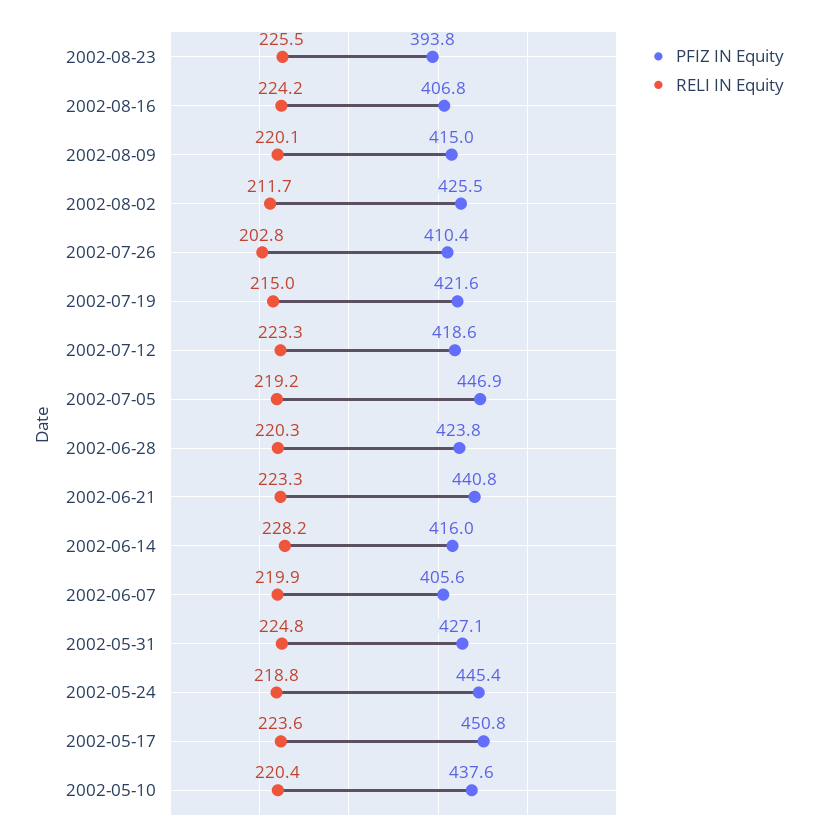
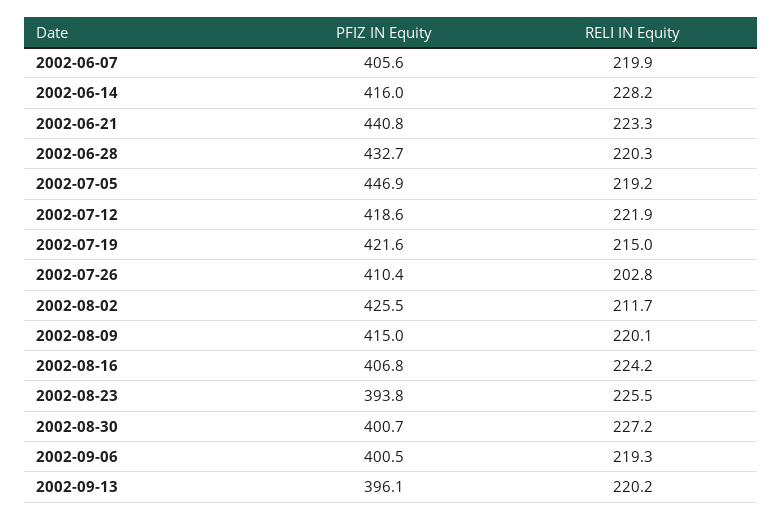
RELI IN Equity, 2002-07-12: 223.3 -> 221.9
PFIZ IN Equity, 2002-06-28: 423.8 -> 432.7
PFIZ IN Equity, 2002-05-31: 427.1 -> none
RELI IN Equity, 2002-05-31: 224.8 -> none
PFIZ IN Equity, 2002-05-24: 445.4 -> none
RELI IN Equity, 2002-05-24: 218.8 -> none
PFIZ IN Equity, 2002-05-17: 450.8 -> none
RELI IN Equity, 2002-05-17: 223.6 -> none
PFIZ IN Equity, 2002-05-10: 437.6 -> none
RELI IN Equity, 2002-05-10: 220.4 -> none
PFIZ IN Equity, 2002-08-30: none -> 400.7
RELI IN Equity, 2002-08-30: none -> 227.2
PFIZ IN Equity, 2002-09-06: none -> 400.5
RELI IN Equity, 2002-09-06: none -> 219.3
PFIZ IN Equity, 2002-09-13: none -> 396.1
RELI IN Equity, 2002-09-13: none -> 220.2

